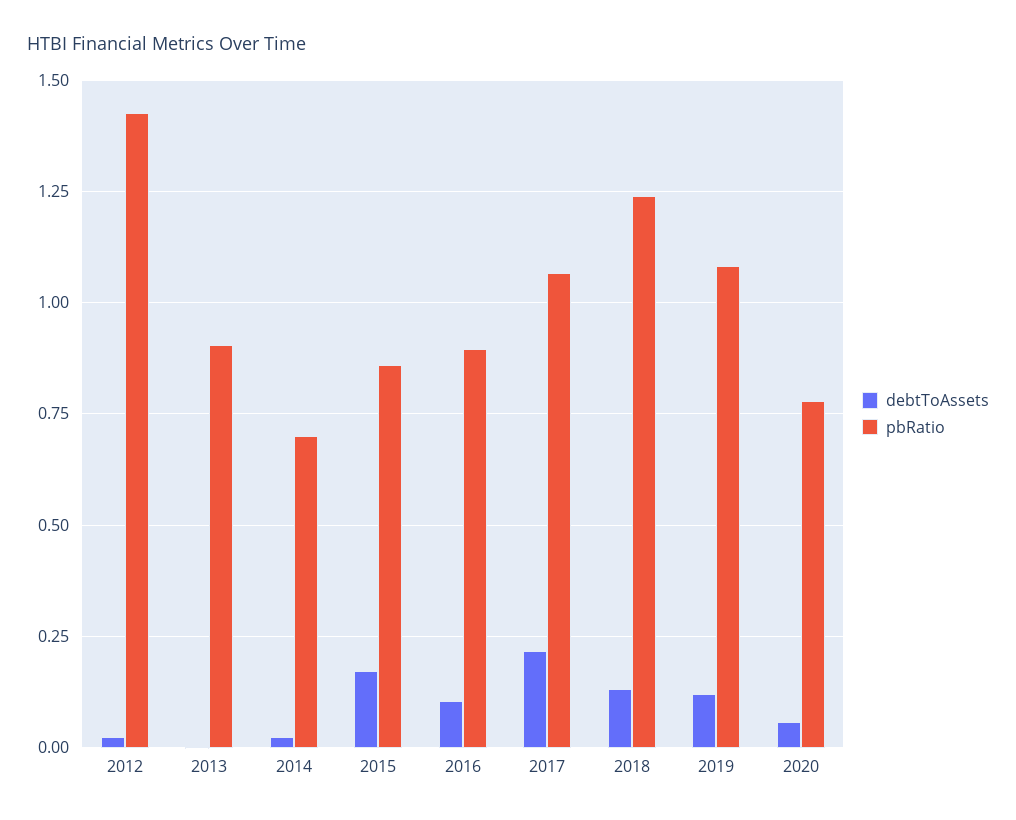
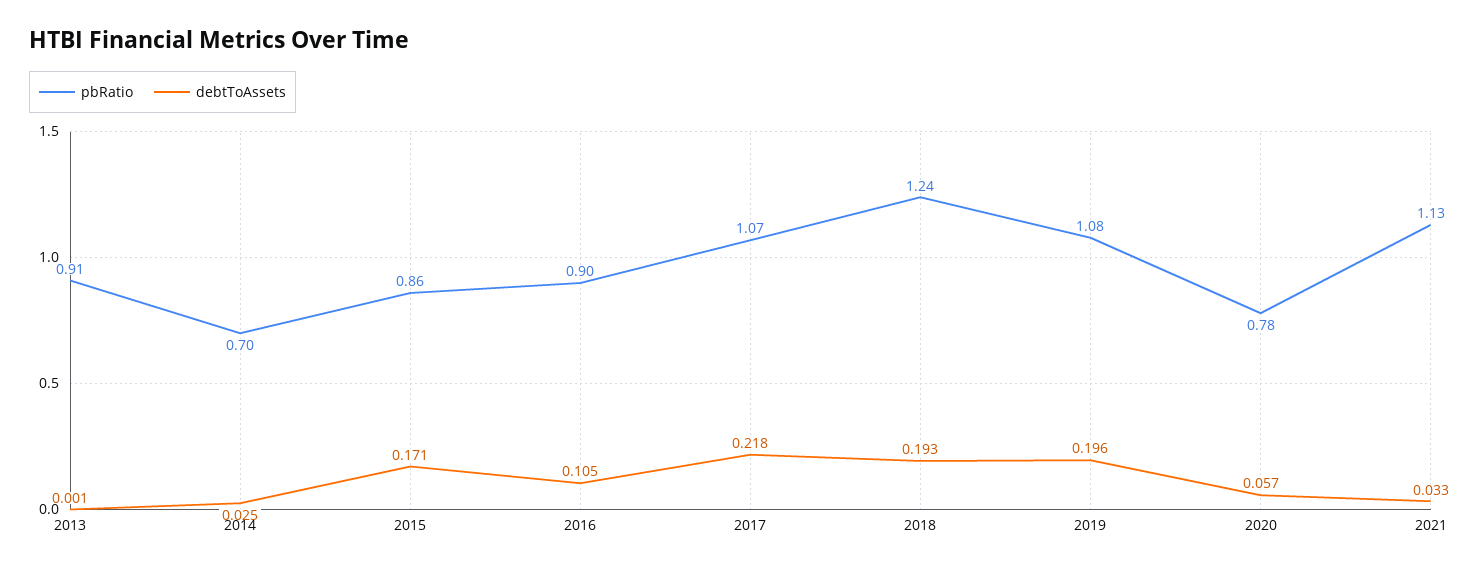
debtToAssets, 2012: 0.025 -> none
pbRatio, 2012: 1.425 -> none
debtToAssets, 2018: 0.125 -> 0.193
debtToAssets, 2019: 0.125 -> 0.196
pbRatio, 2021: none -> 1.13
debtToAssets, 2021: none -> 0.033

